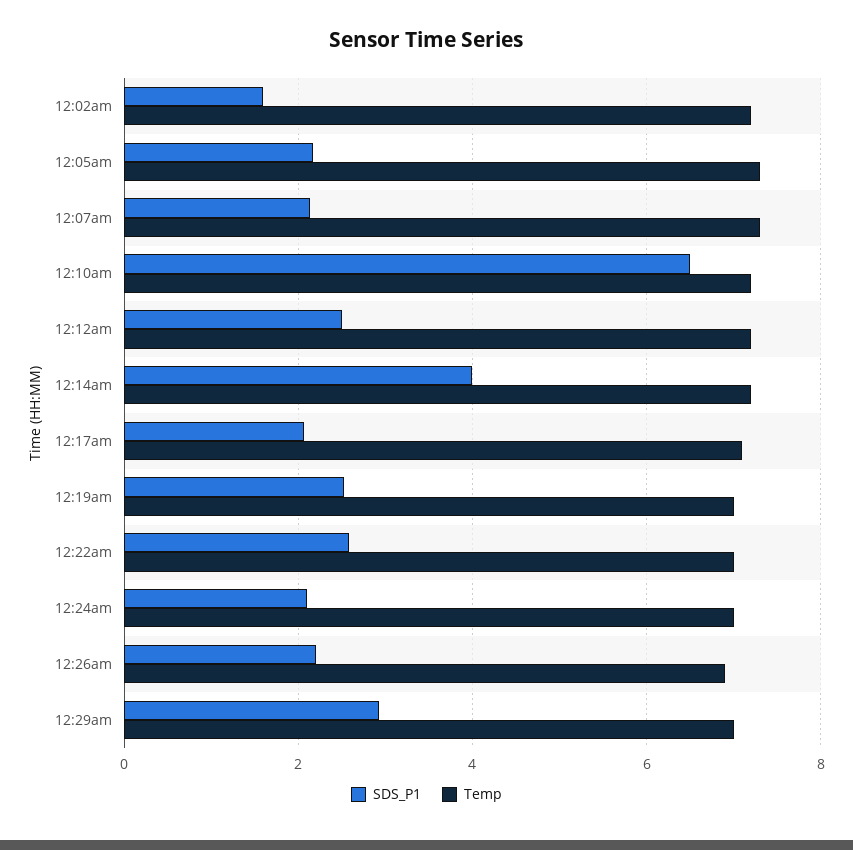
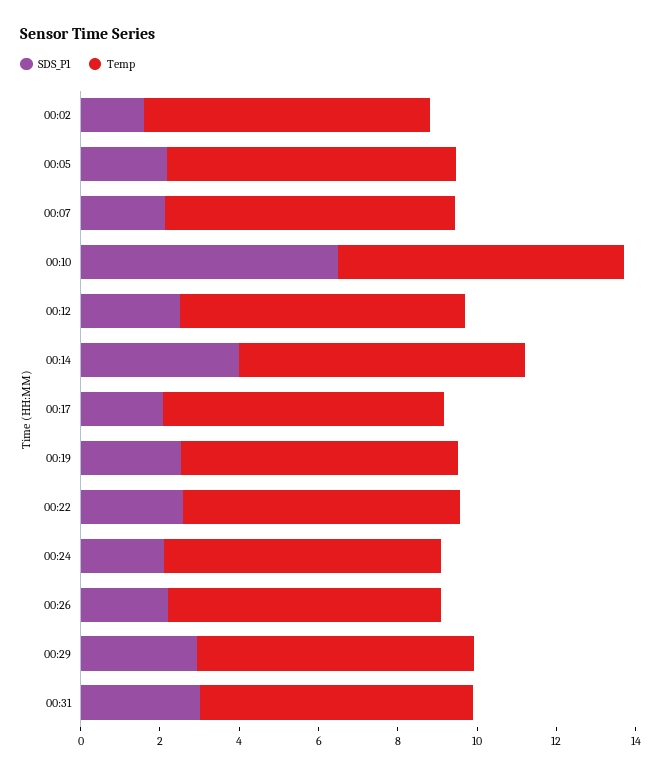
SDS_P1, 00:31: none -> 3
Temp, 00:31: none -> 7

